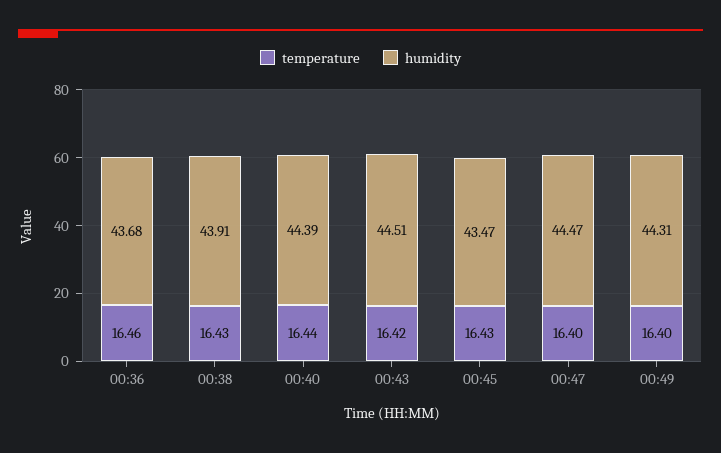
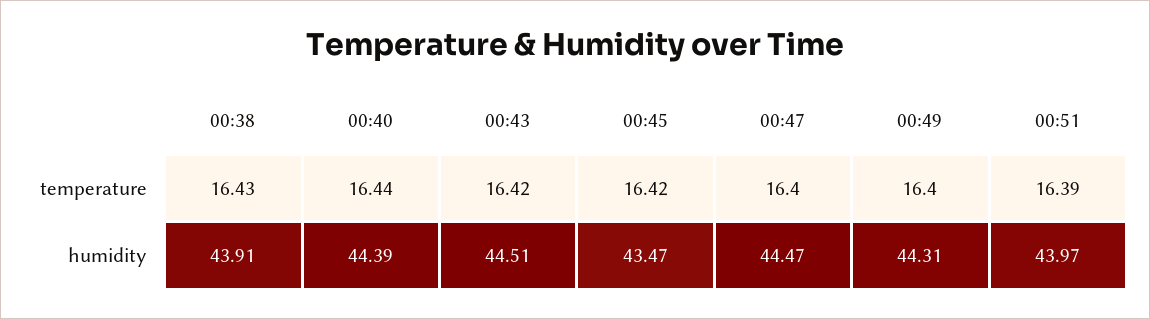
temperature, 00:36: 16.46 -> none
humidity, 00:36: 43.68 -> none
temperature, 00:45: 16.43 -> 16.42
temperature, 00:51: none -> 16.39
humidity, 00:51: none -> 43.97

